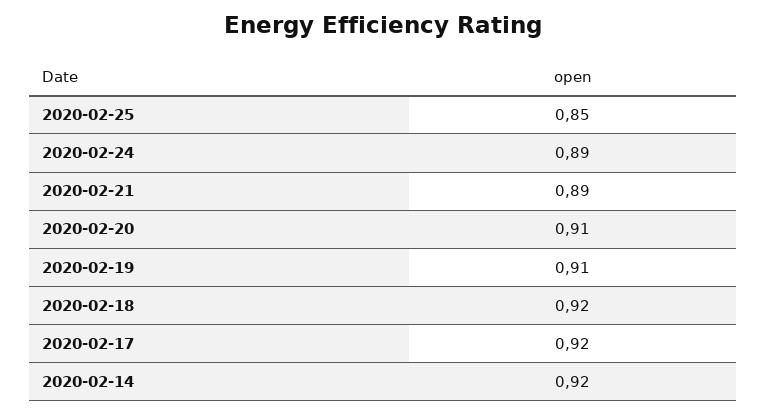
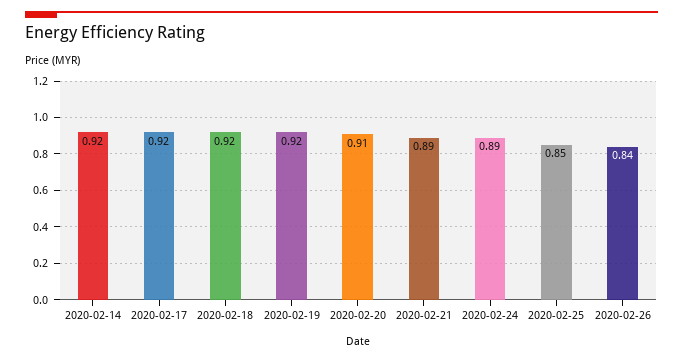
2020-02-19: 0.91 -> 0.92
2020-02-26: none -> 0.84

